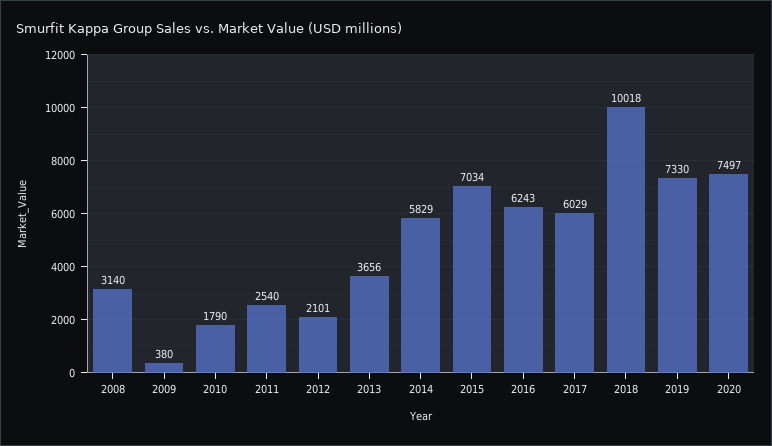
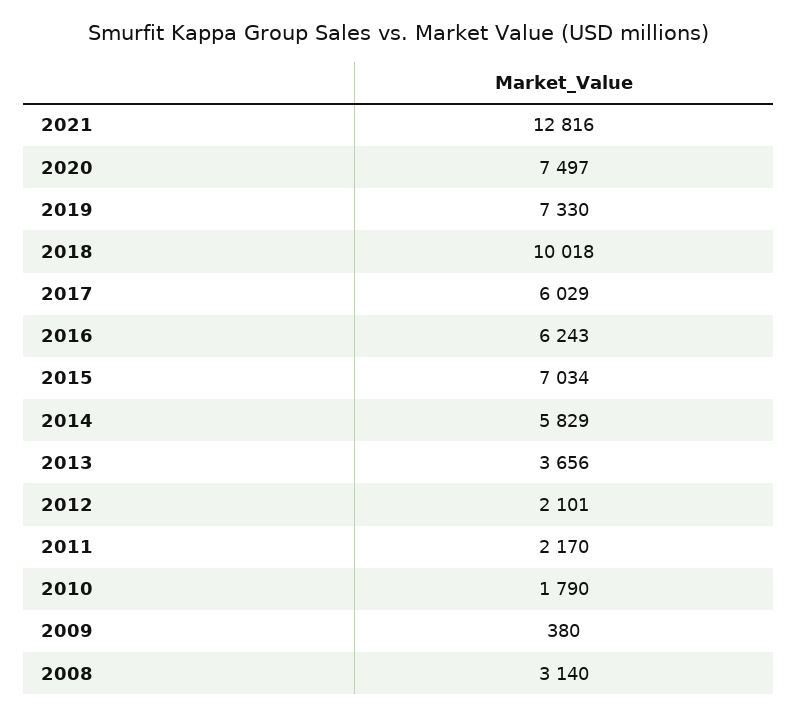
2011: 2540 -> 2170
2021: none -> 12816

